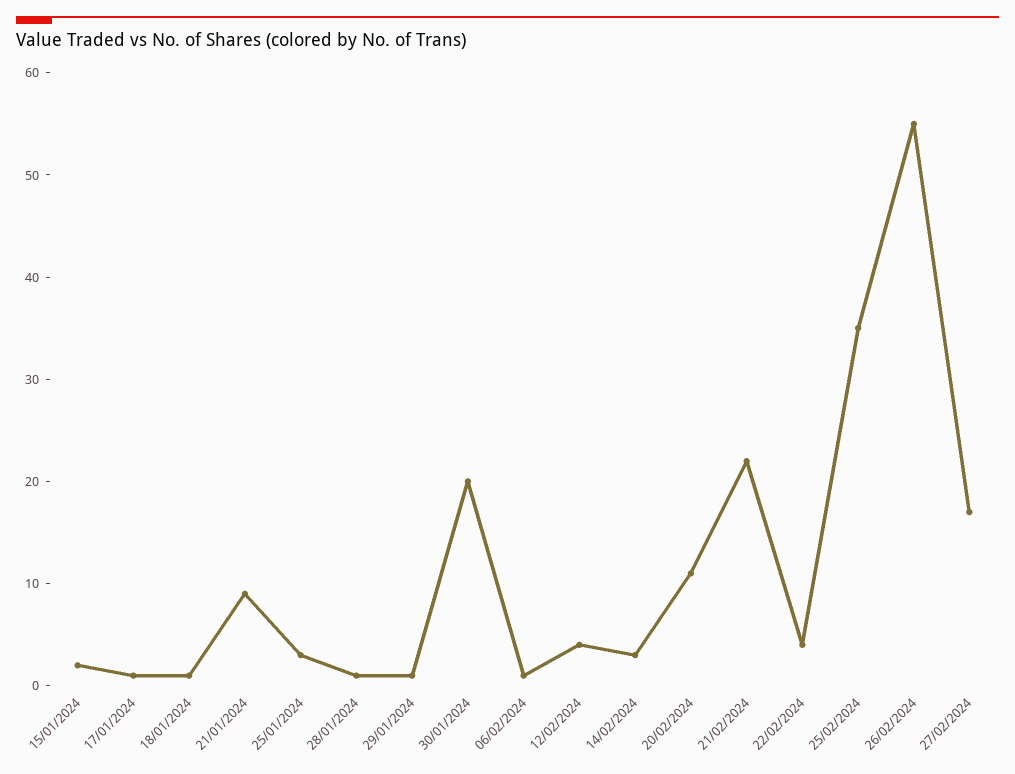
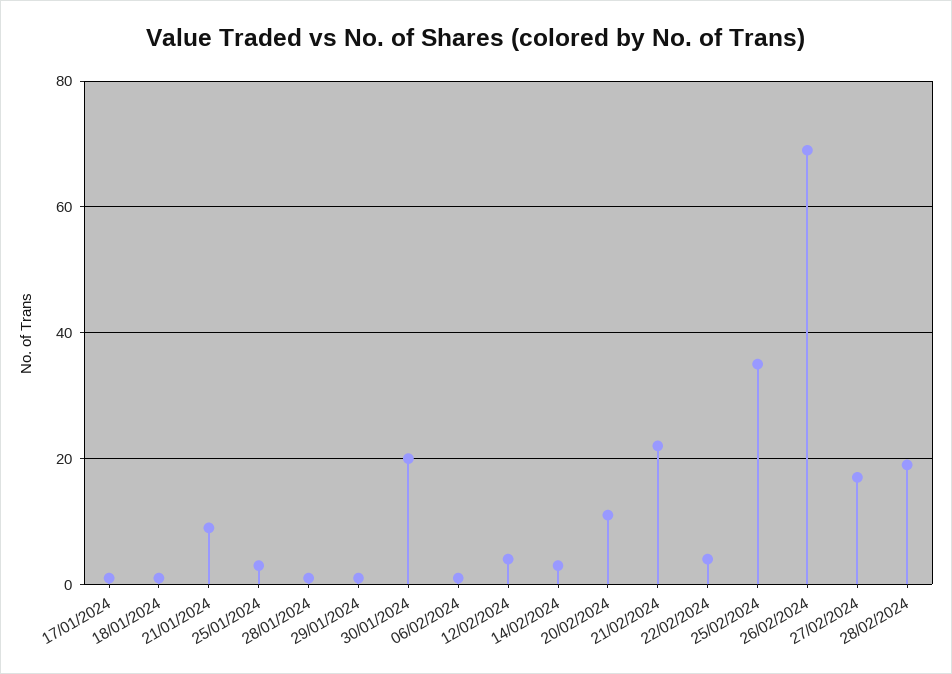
15/01/2024: 2 -> none
26/02/2024: 55 -> 70
28/02/2024: none -> 20

